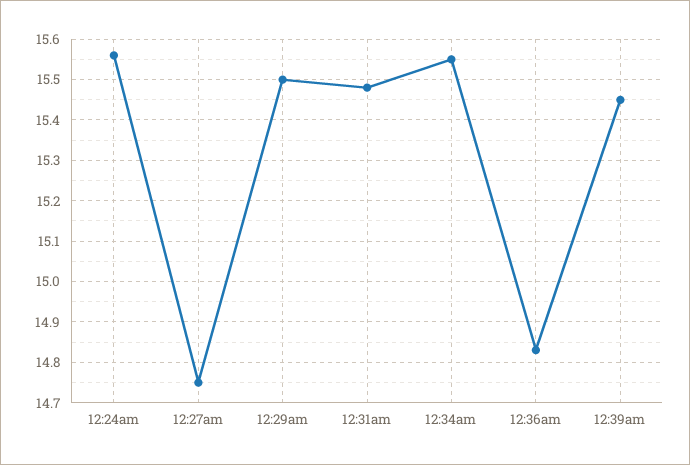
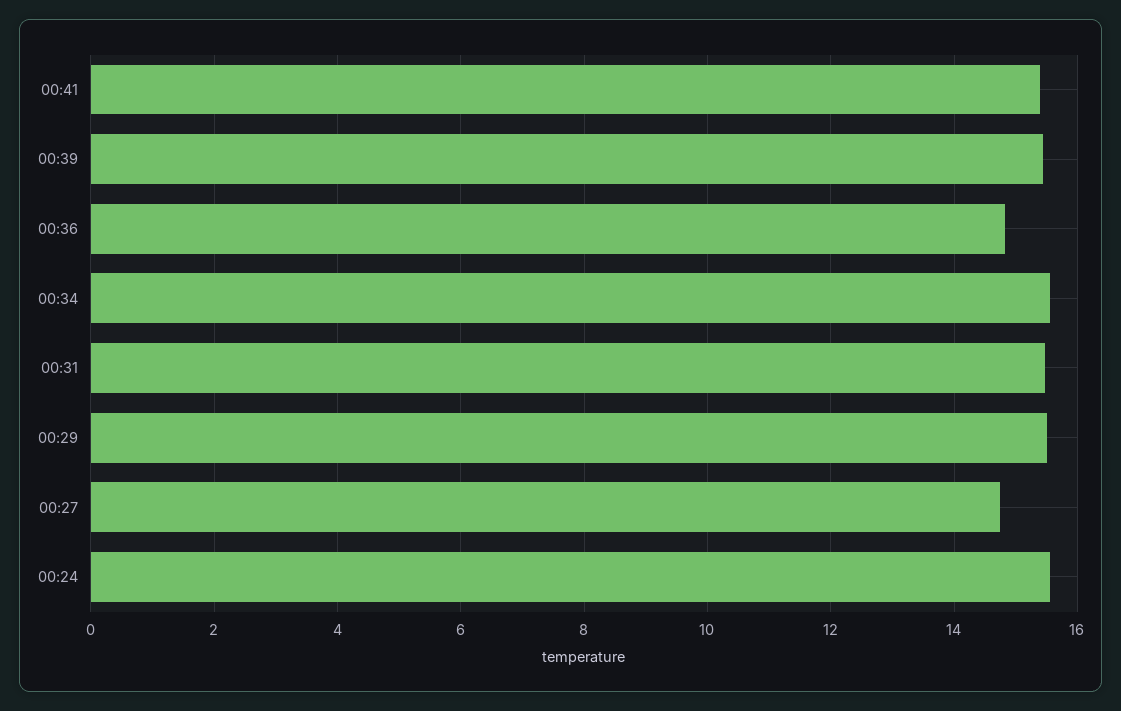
00:41: none -> 15.4

